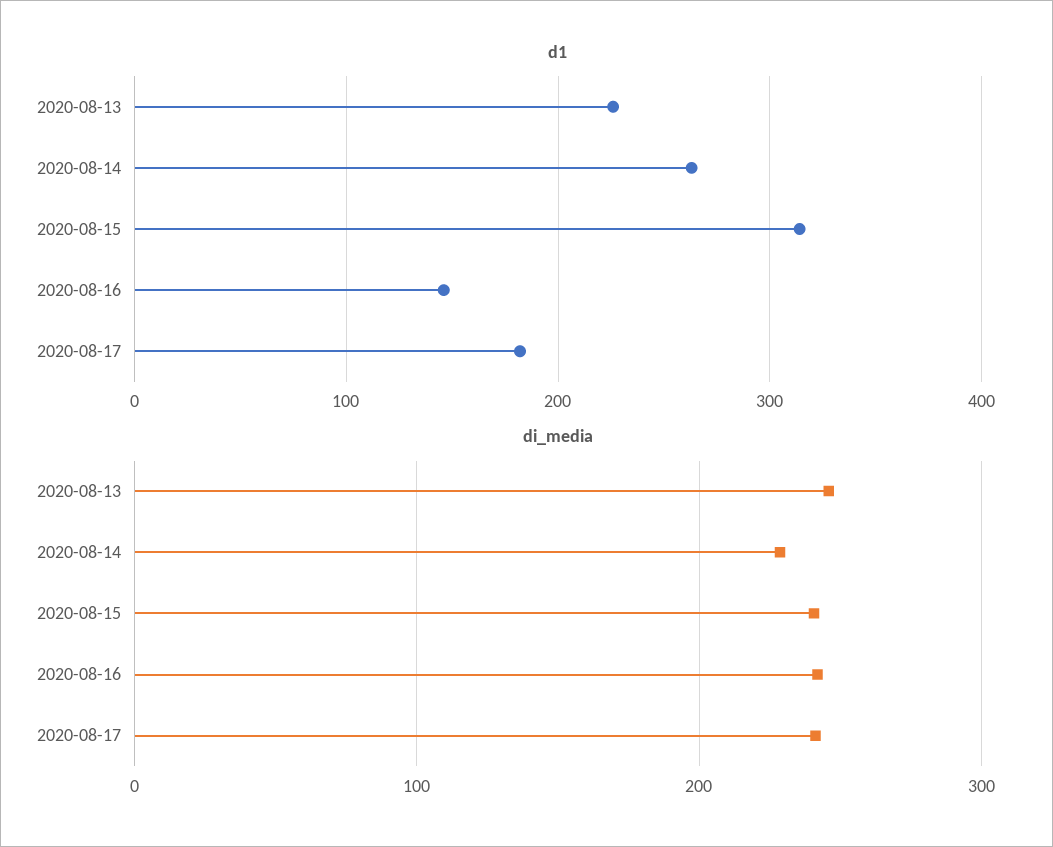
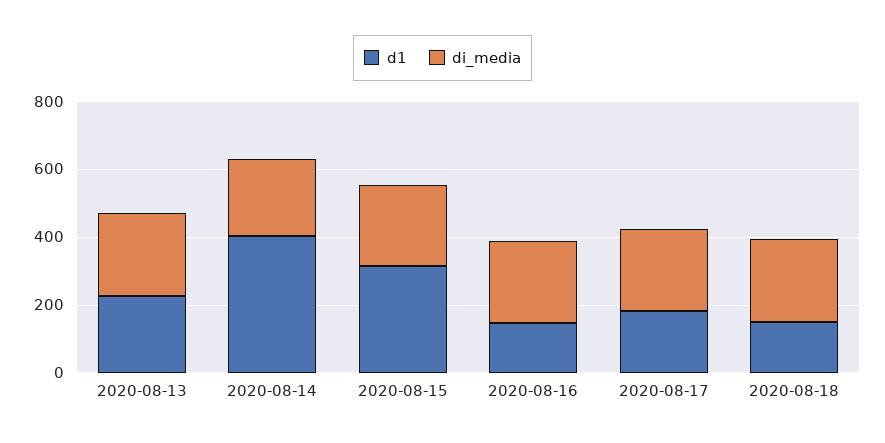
d1, 2020-08-14: 260 -> 400
d1, 2020-08-18: none -> 150
di_media, 2020-08-18: none -> 250

